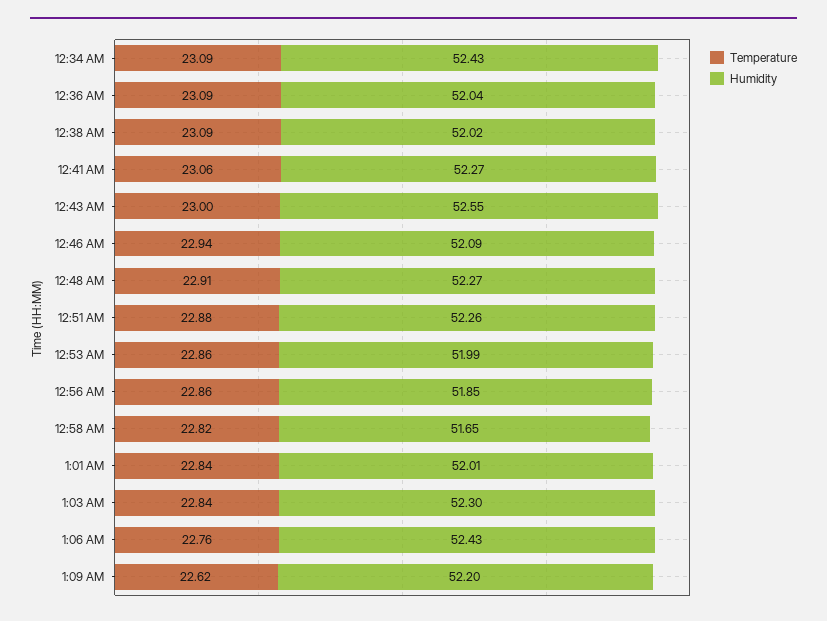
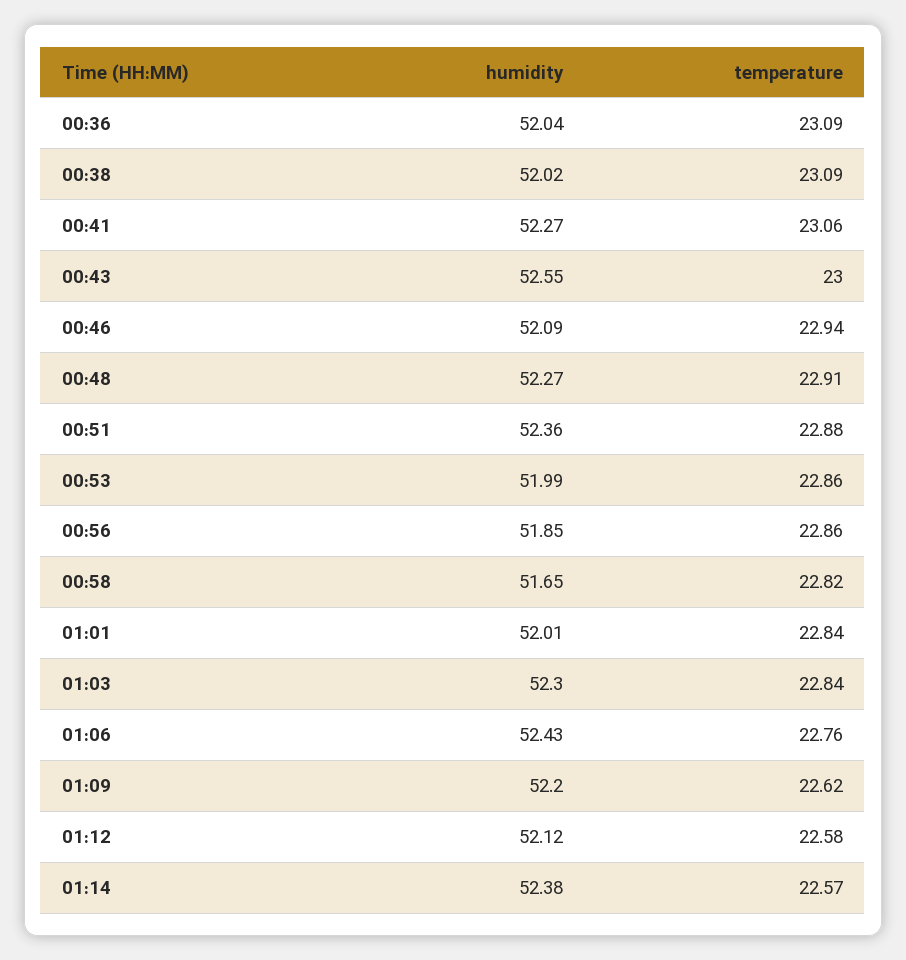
Temperature, 12:34 AM: 23.09 -> none
Humidity, 12:34 AM: 52.43 -> none
Humidity, 12:51 AM: 52.26 -> 52.36
Humidity, 01:12: none -> 52.12
Temperature, 01:12: none -> 22.58
Humidity, 01:14: none -> 52.38
Temperature, 01:14: none -> 22.57

